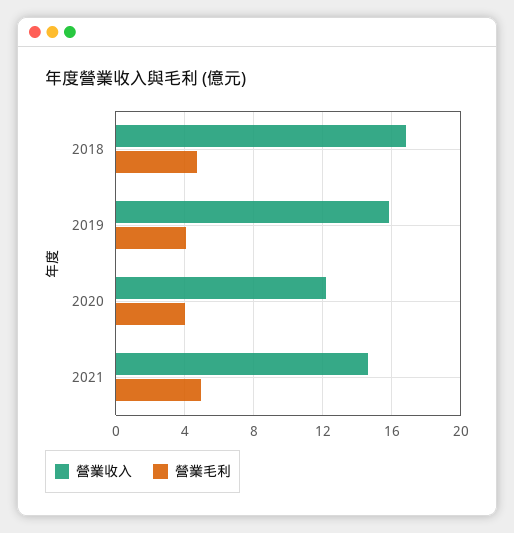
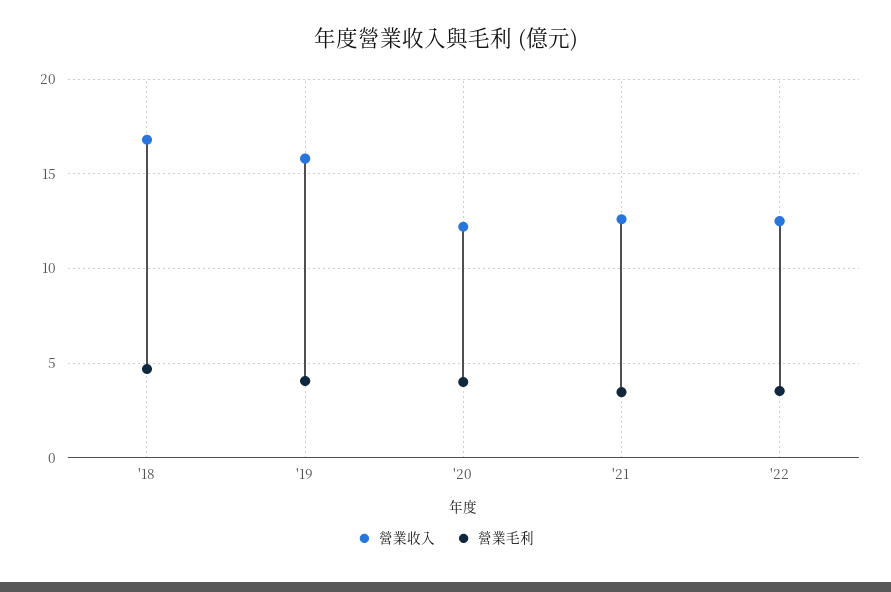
營業收入, 2021: 14.5 -> 12.5
營業毛利, 2021: 5 -> 3.5
營業收入, '22: none -> 12.5
營業毛利, '22: none -> 3.5

